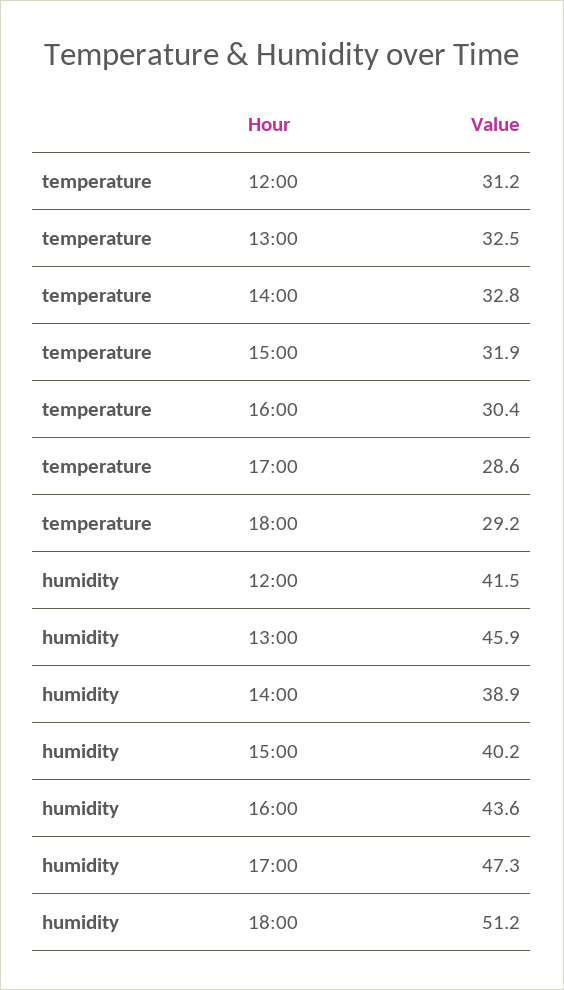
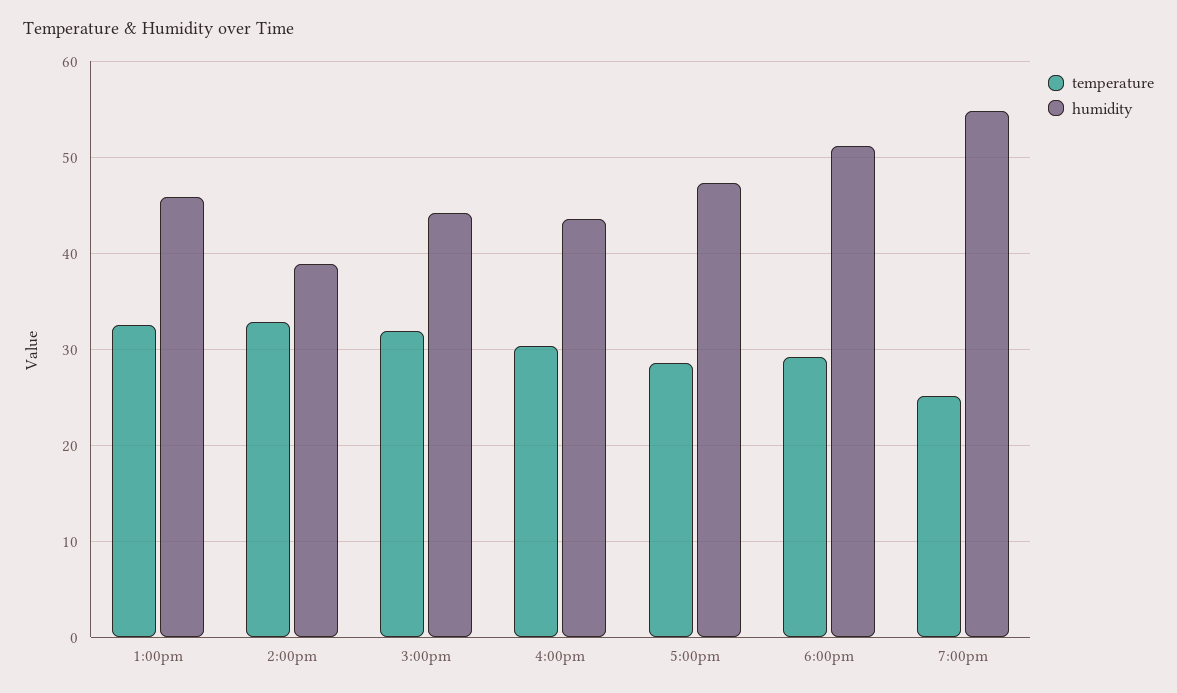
temperature, 12:00: 31.2 -> none
humidity, 12:00: 41.5 -> none
humidity, 15:00: 40.2 -> 44
temperature, 7:00pm: none -> 25
humidity, 7:00pm: none -> 55

